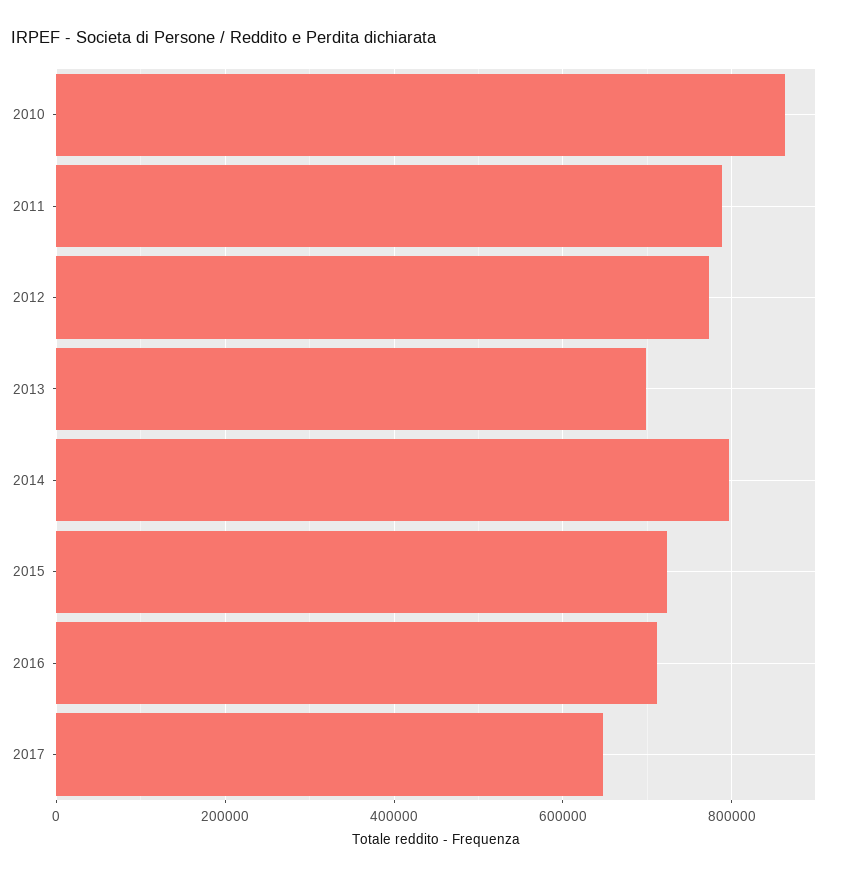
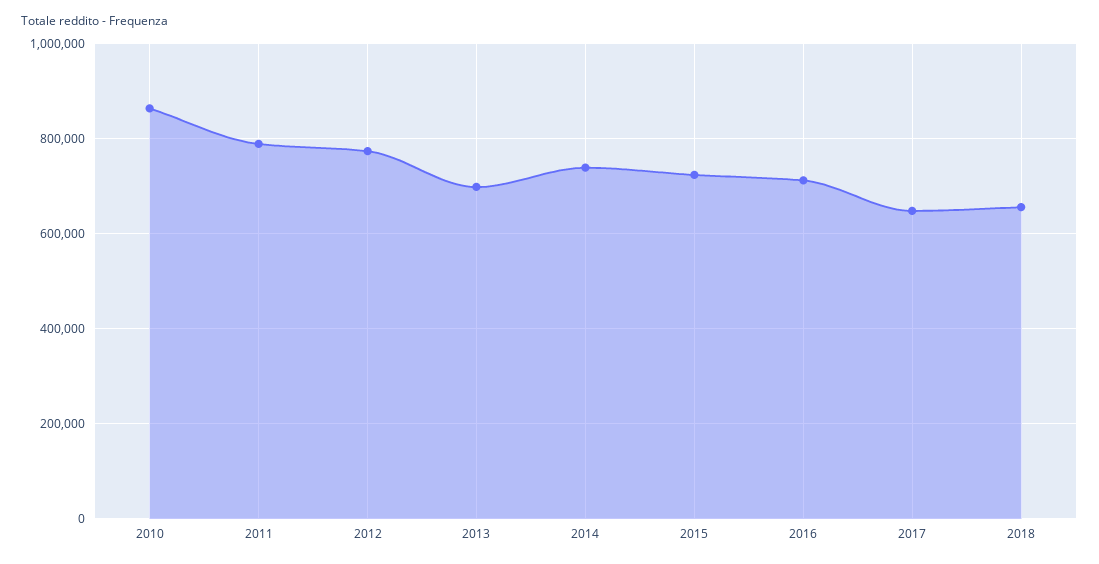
2014: 800000 -> 740000
2018: none -> 660000

